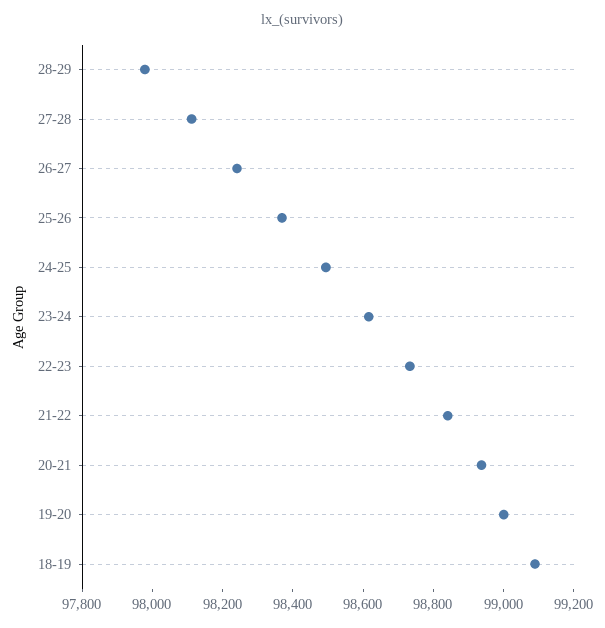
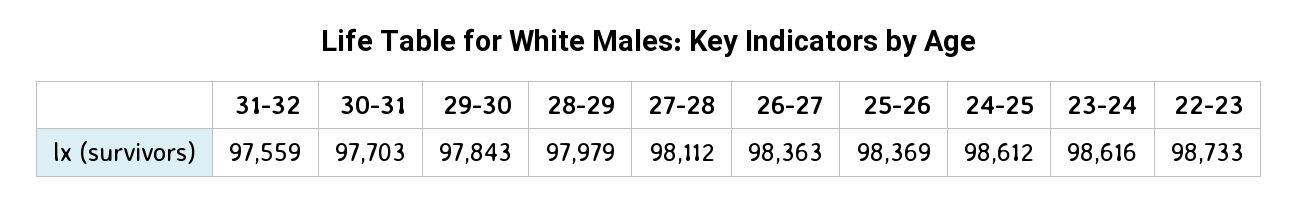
26-27: 98250 -> 98363
24-25: 98500 -> 98612
21-22: 98850 -> none
20-21: 98950 -> none
19-20: 99000 -> none
18-19: 99100 -> none
31-32: none -> 97559
30-31: none -> 97703
29-30: none -> 97843

